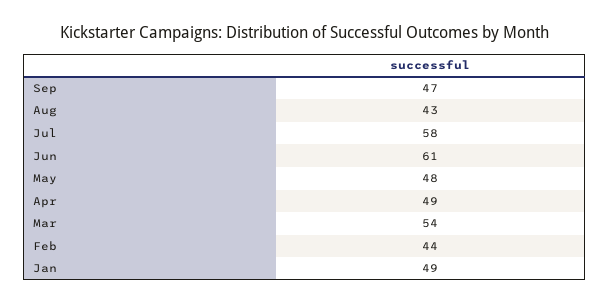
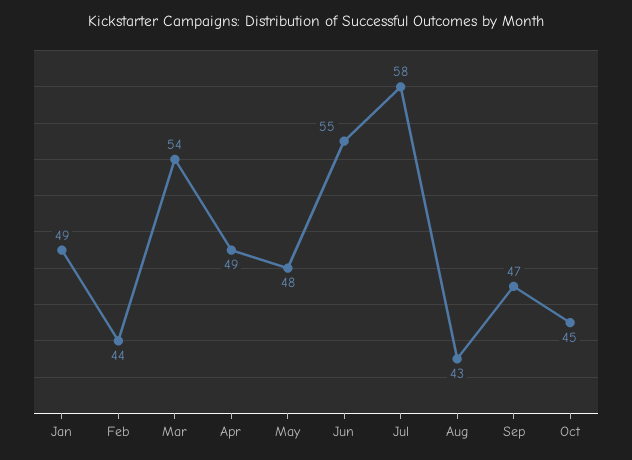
Jun: 61 -> 55
Oct: none -> 45

